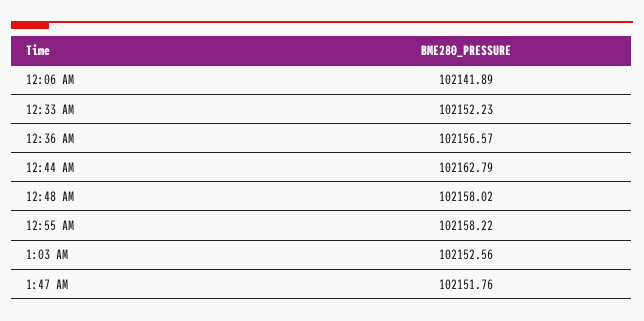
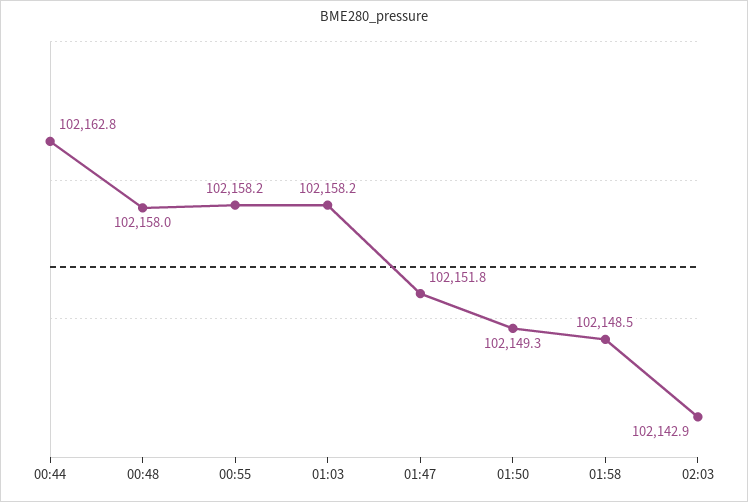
12:06 AM: 102141.89 -> none
12:33 AM: 102152.23 -> none
12:36 AM: 102156.57 -> none
1:03 AM: 102152.56 -> 102158.2
01:50: none -> 102149.3
01:58: none -> 102148.5
02:03: none -> 102142.9

